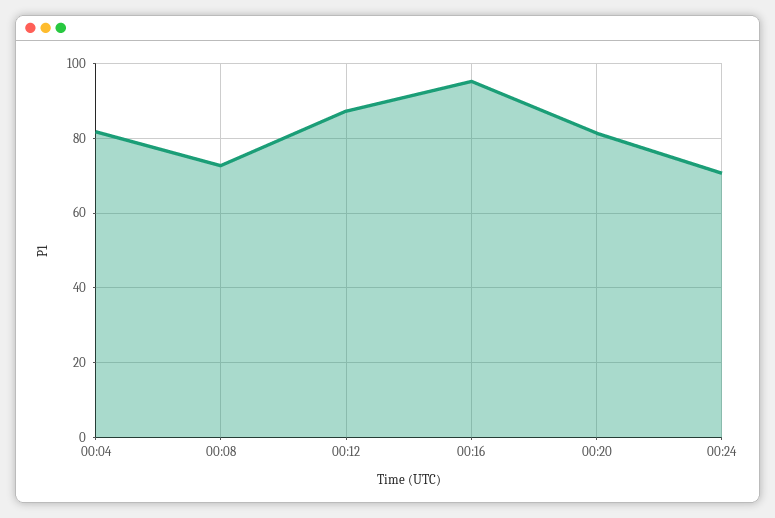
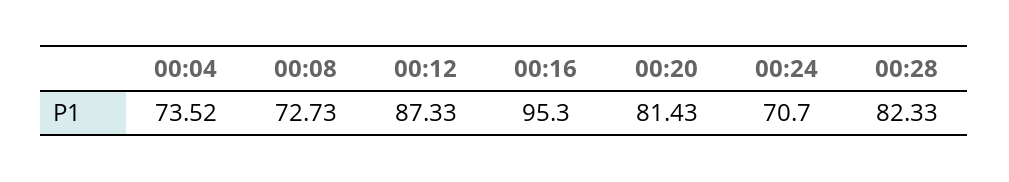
00:04: 82 -> 73.52
00:28: none -> 82.33

